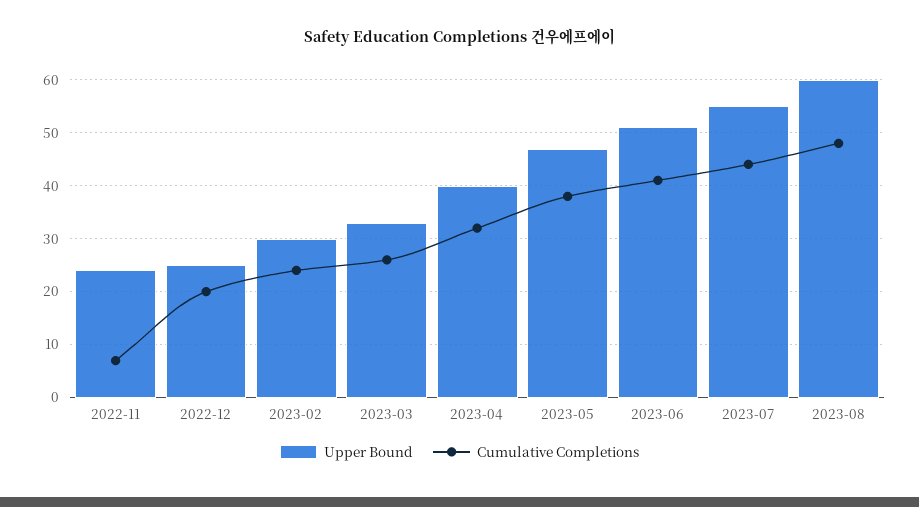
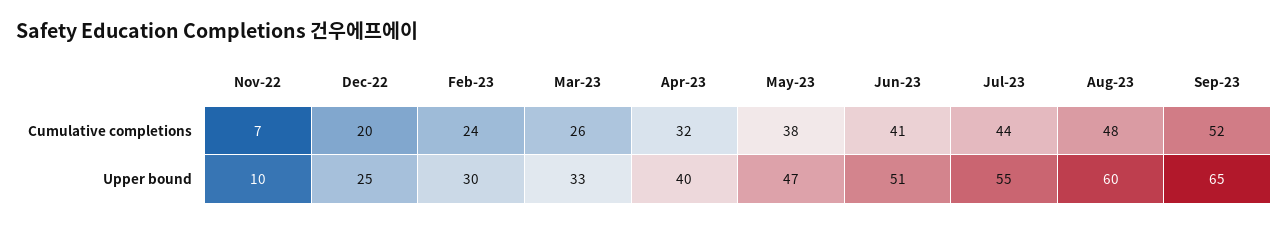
Upper Bound, 2022-11: 25 -> 10
Cumulative Completions, Sep-23: none -> 52
Upper Bound, Sep-23: none -> 65

